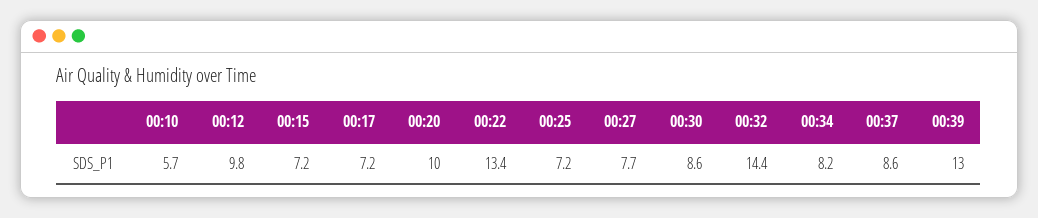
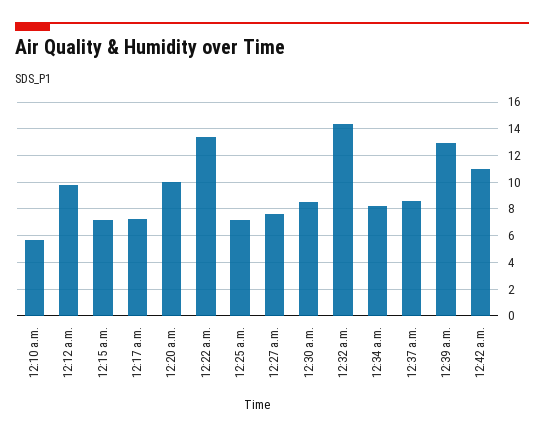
12:42 a.m.: none -> 11

